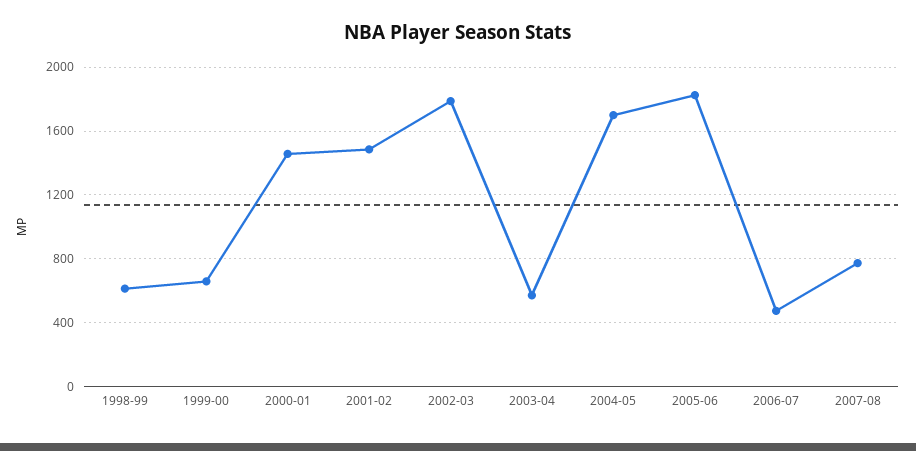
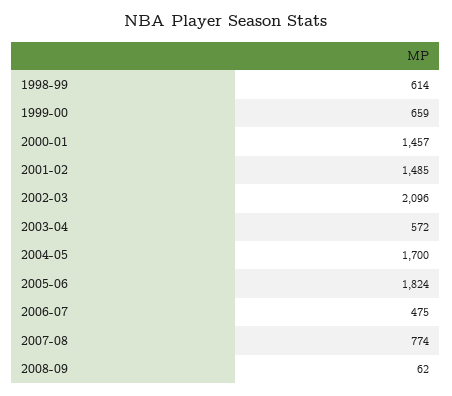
2002-03: 1800 -> 2096
2008-09: none -> 62

